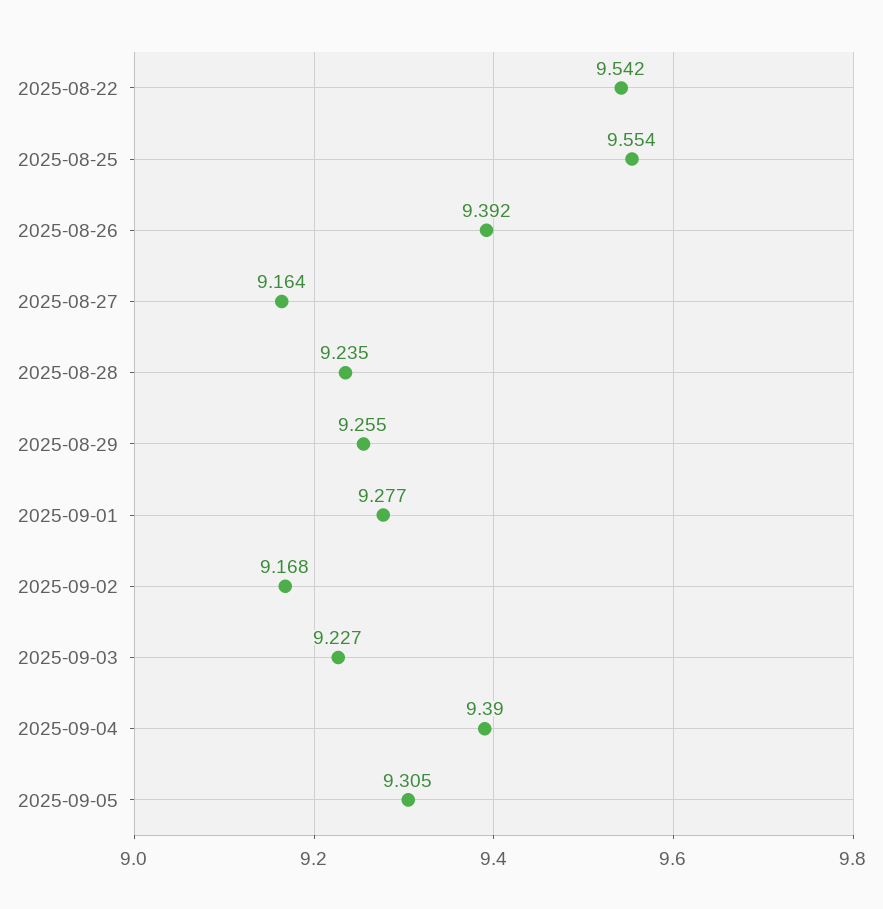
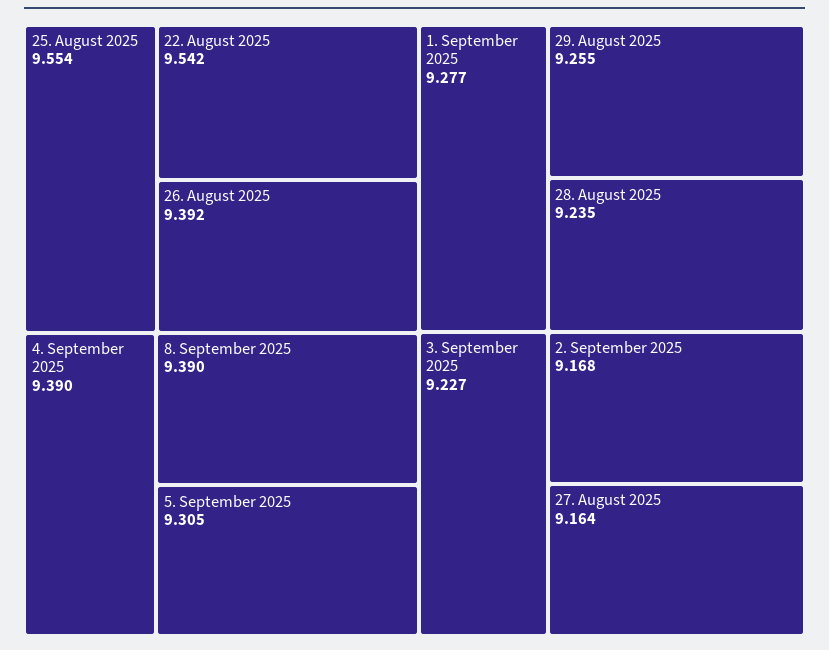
8. September 2025: none -> 9.39

